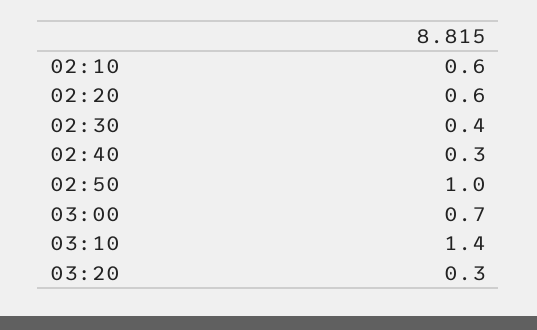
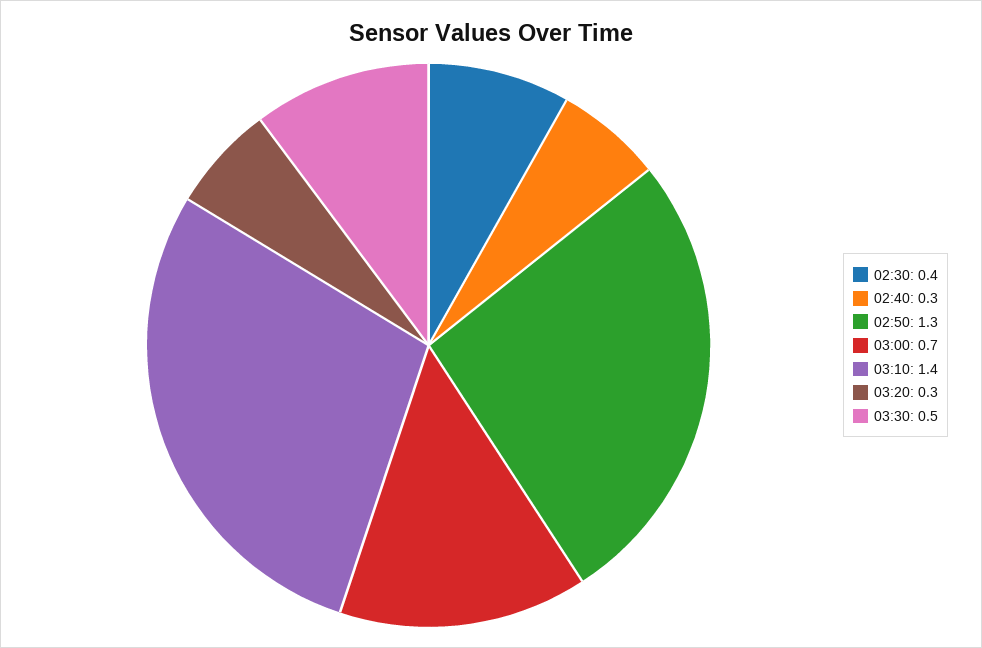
02:10: 0.6 -> none
02:20: 0.6 -> none
02:50: 1 -> 1.3
03:30: none -> 0.5

